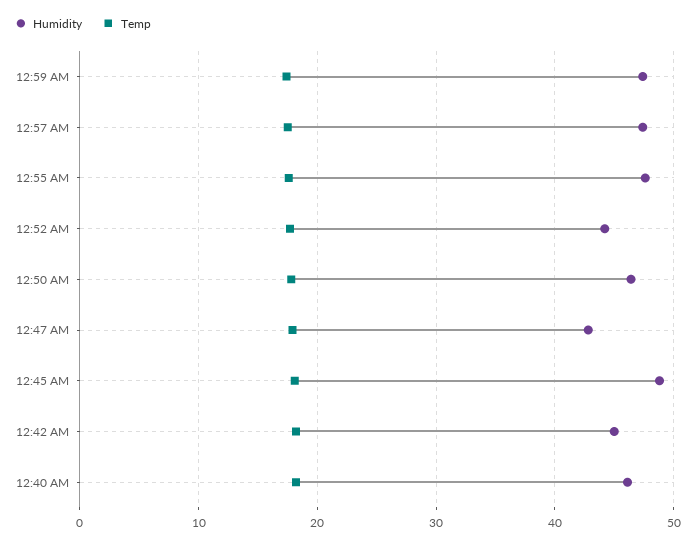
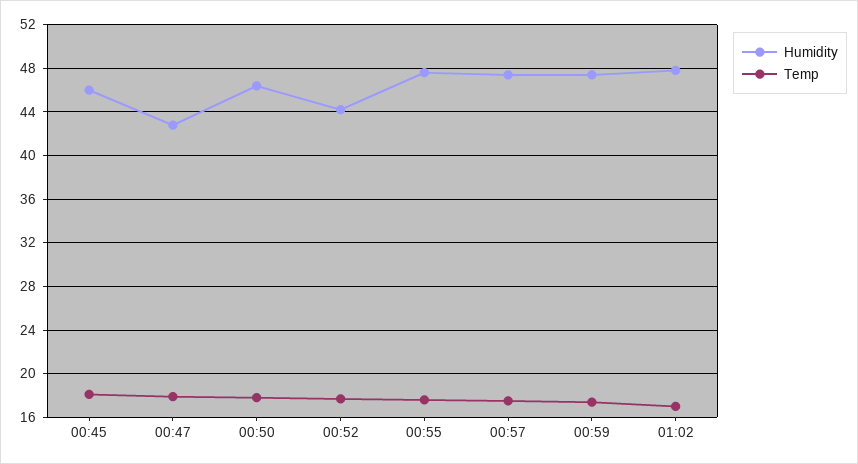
Humidity, 12:45 AM: 49 -> 46
Humidity, 12:42 AM: 45 -> none
Temp, 12:42 AM: 18 -> none
Humidity, 12:40 AM: 46 -> none
Temp, 12:40 AM: 18 -> none
Humidity, 01:02: none -> 48
Temp, 01:02: none -> 17

